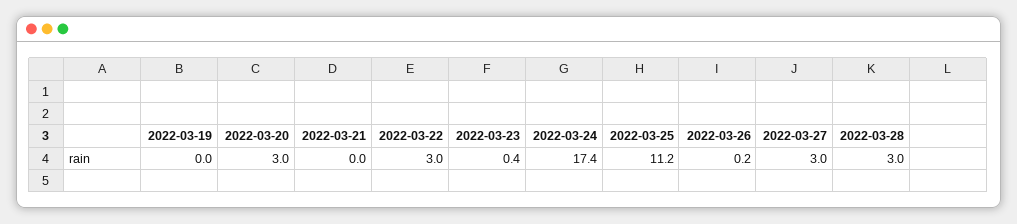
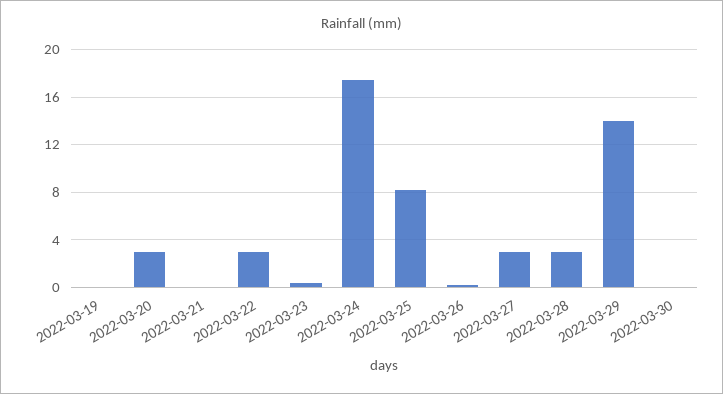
2022-03-25: 11.2 -> 8
2022-03-29: none -> 14
2022-03-30: none -> 0

